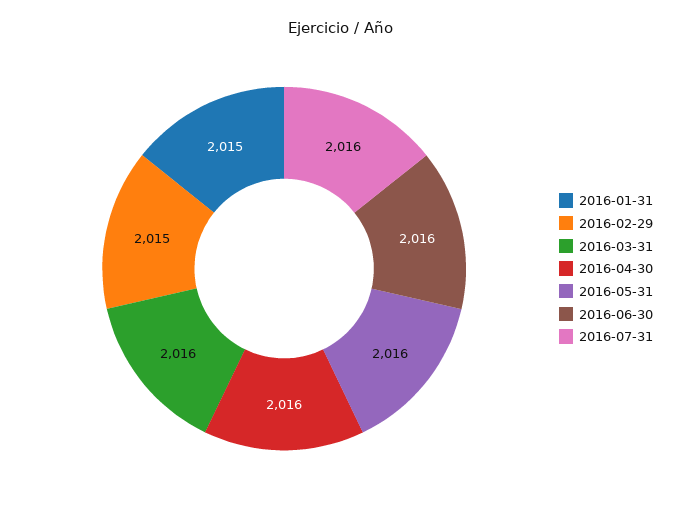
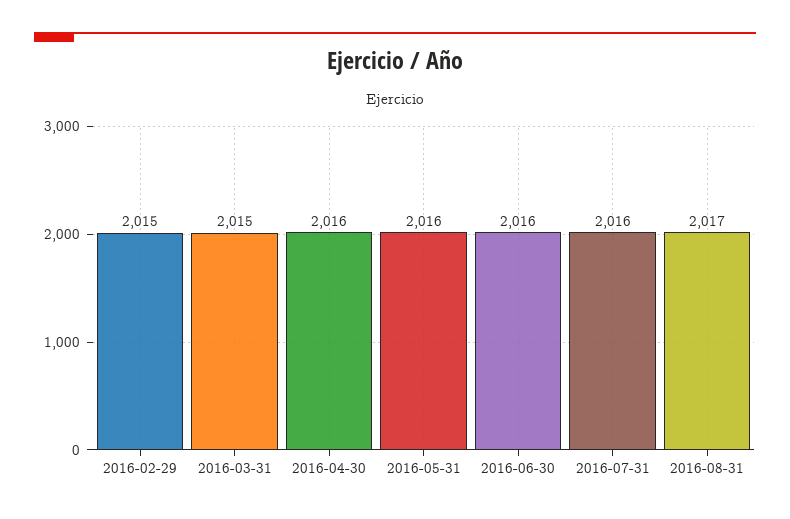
2016-01-31: 2015 -> none
2016-03-31: 2016 -> 2015
2016-08-31: none -> 2017

